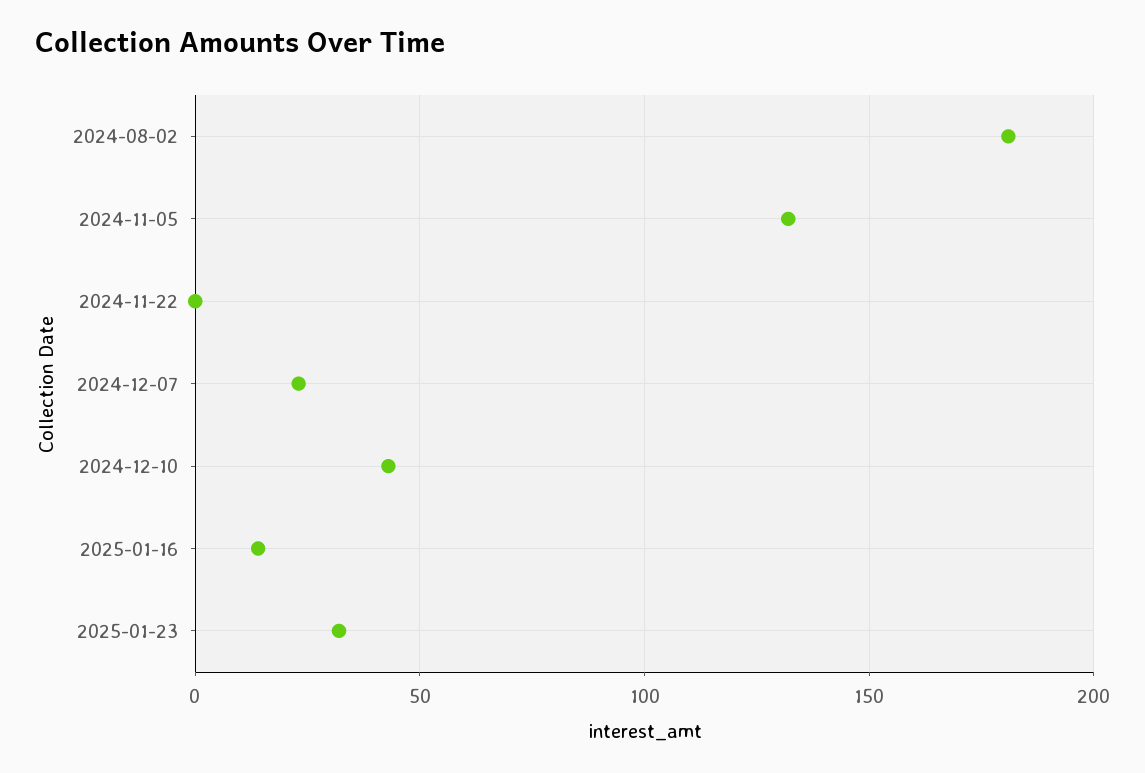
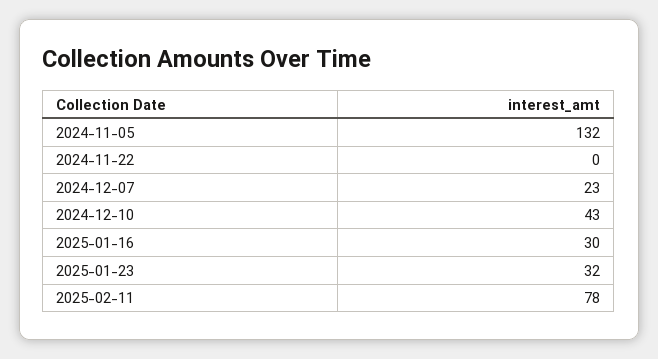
2024-08-02: 180 -> none
2025-01-16: 15 -> 30
2025-02-11: none -> 78

